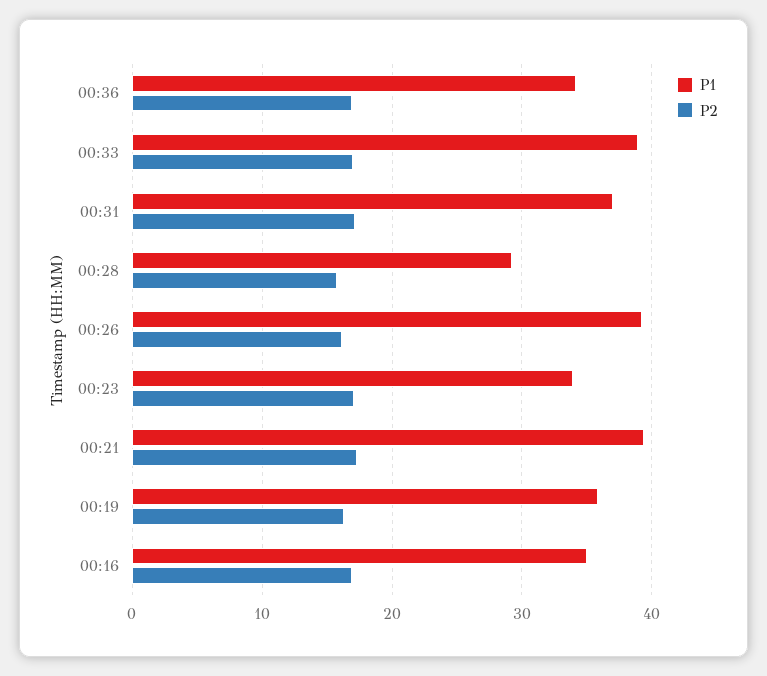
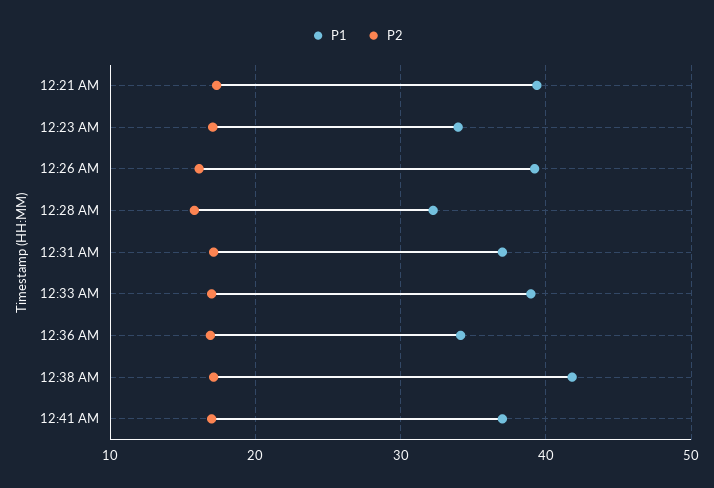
P1, 00:28: 29 -> 32
P1, 00:19: 36 -> none
P2, 00:19: 16 -> none
P1, 00:16: 35 -> none
P2, 00:16: 17 -> none
P1, 12:38 AM: none -> 42
P2, 12:38 AM: none -> 17
P1, 12:41 AM: none -> 37
P2, 12:41 AM: none -> 17

